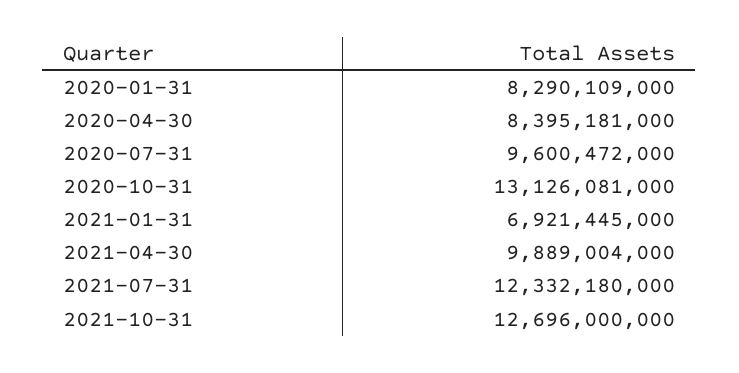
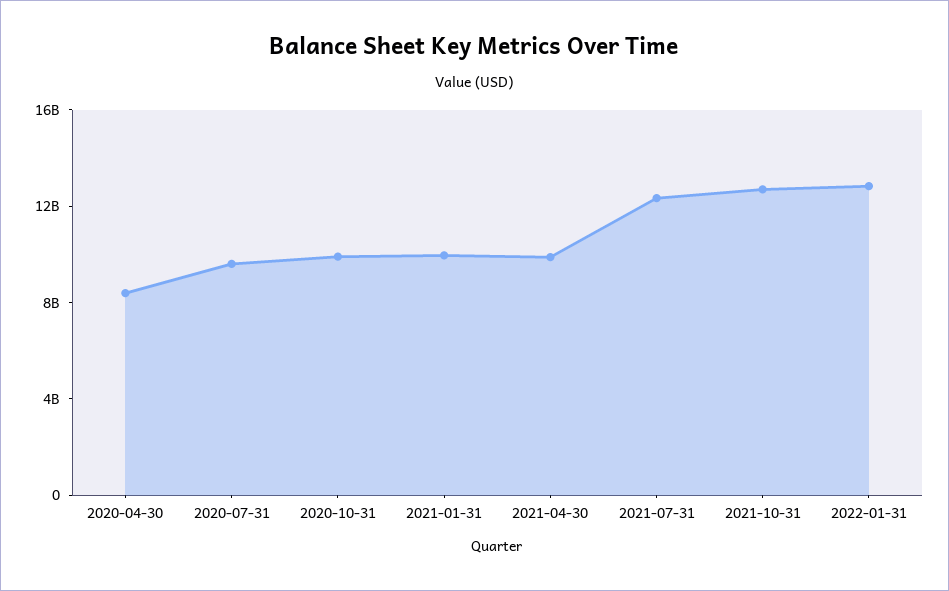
2020-01-31: 8290109000 -> none
2020-10-31: 13126081000 -> 10000000000
2021-01-31: 6921445000 -> 10000000000
2022-01-31: none -> 13000000000

